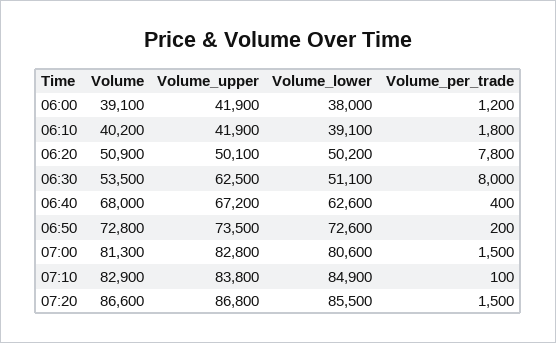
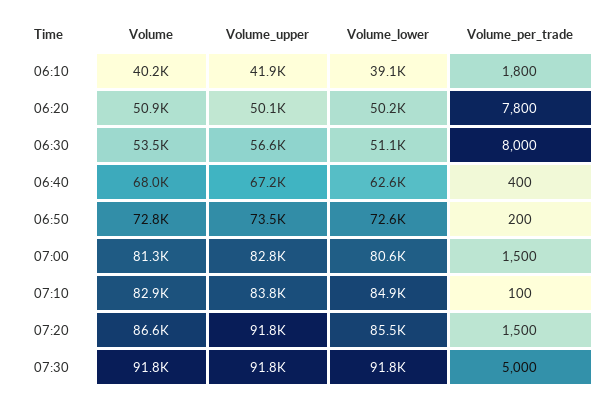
Volume, 06:00: 39100 -> none
Volume_upper, 06:00: 41900 -> none
Volume_lower, 06:00: 38000 -> none
Volume_per_trade, 06:00: 1200 -> none
Volume_upper, 06:30: 62500 -> 56600
Volume_upper, 07:20: 86800 -> 91800
Volume, 07:30: none -> 91800
Volume_upper, 07:30: none -> 91800
Volume_lower, 07:30: none -> 91800
Volume_per_trade, 07:30: none -> 5000

